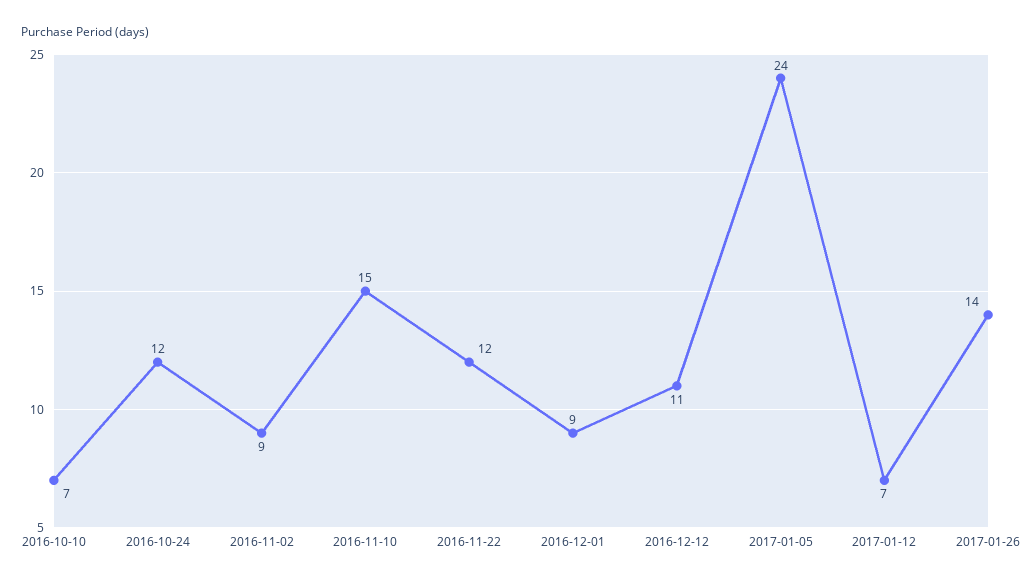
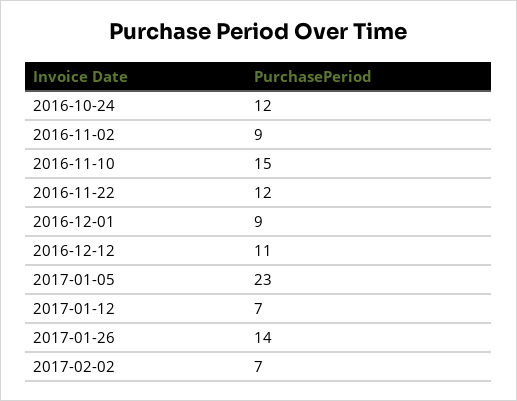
2016-10-10: 7 -> none
2017-01-05: 24 -> 23
2017-02-02: none -> 7

